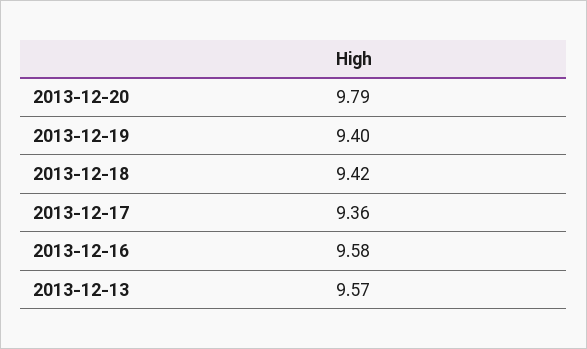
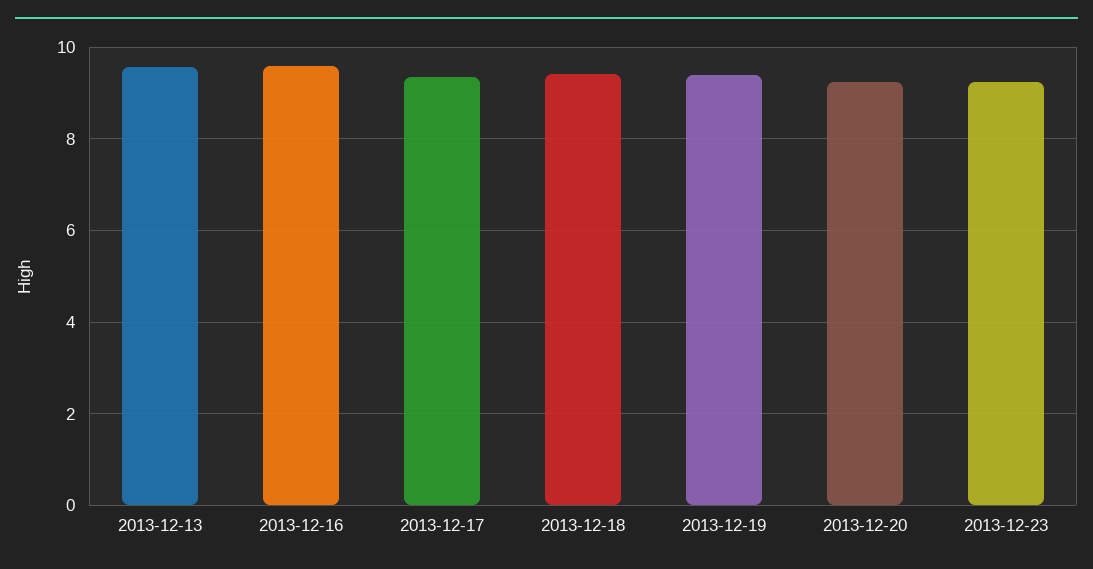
2013-12-20: 9.79 -> 9.2
2013-12-23: none -> 9.2

